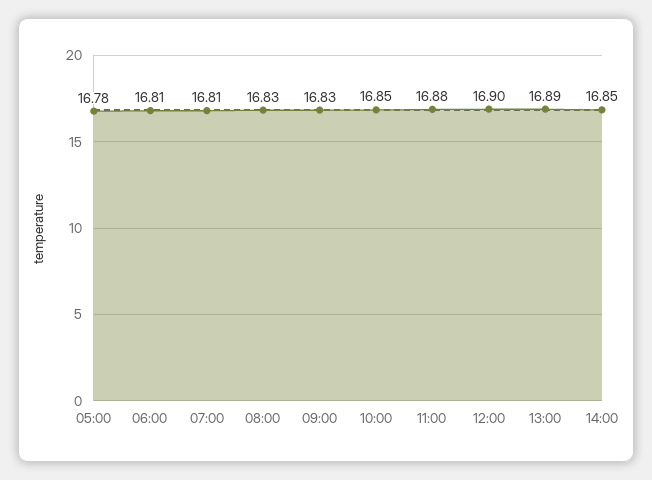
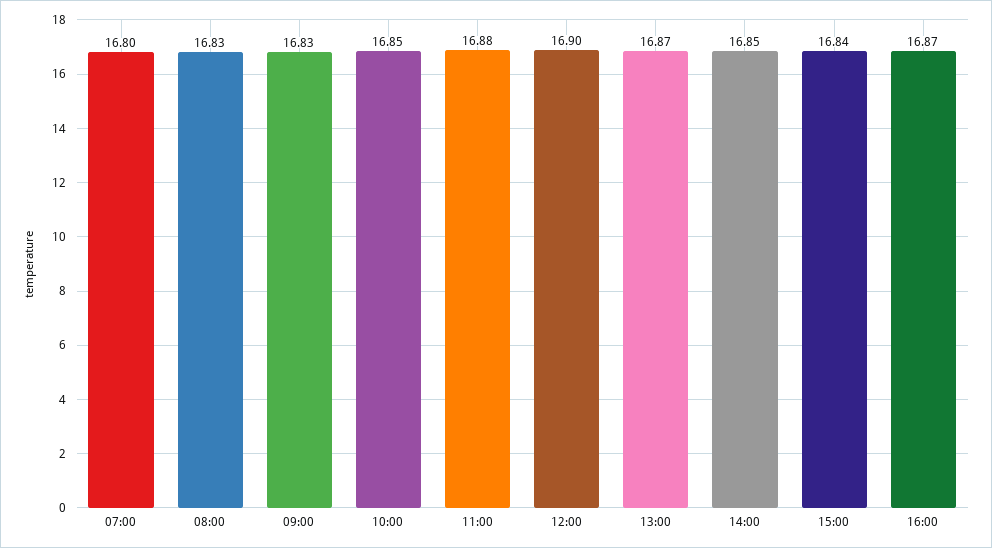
05:00: 16.78 -> none
06:00: 16.81 -> none
07:00: 16.81 -> 16.8
13:00: 16.89 -> 16.87
15:00: none -> 16.84
16:00: none -> 16.87

